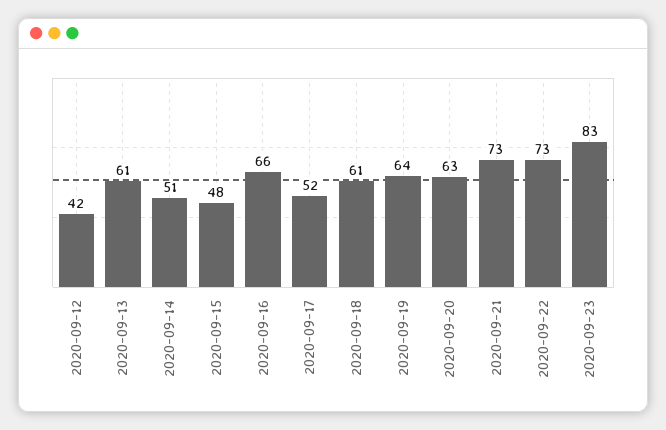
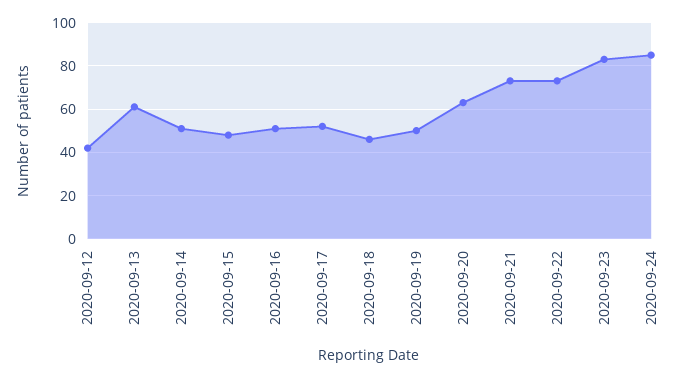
2020-09-16: 66 -> 50
2020-09-18: 61 -> 45
2020-09-19: 64 -> 50
2020-09-24: none -> 85

